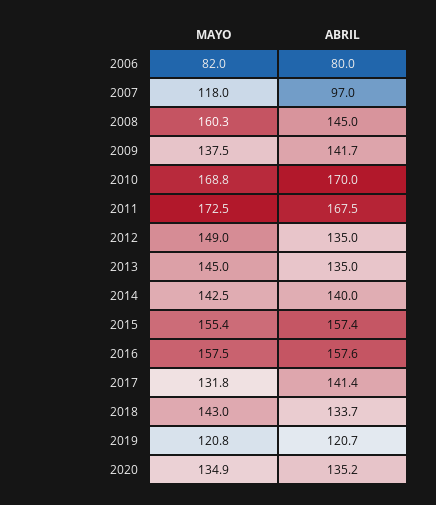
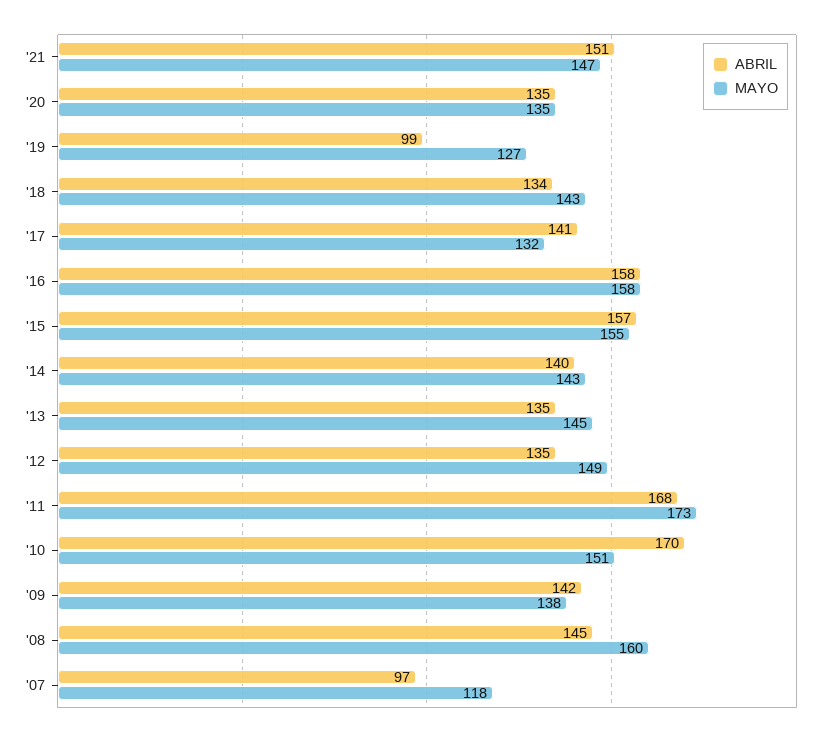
MAYO, 2006: 82 -> none
ABRIL, 2006: 80 -> none
MAYO, 2010: 168.8 -> 151
MAYO, 2019: 120.8 -> 127
ABRIL, 2019: 120.7 -> 99
ABRIL, '21: none -> 151
MAYO, '21: none -> 147

